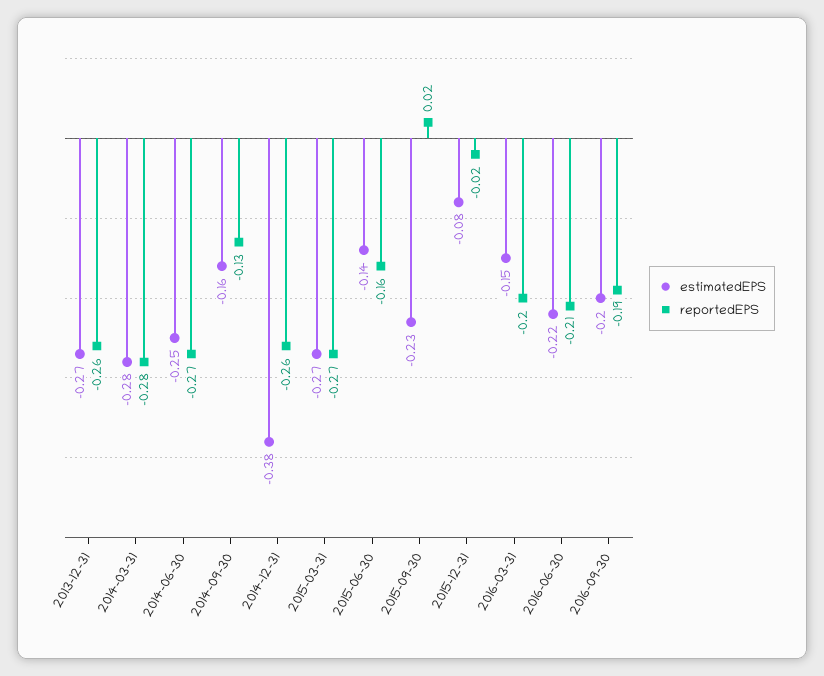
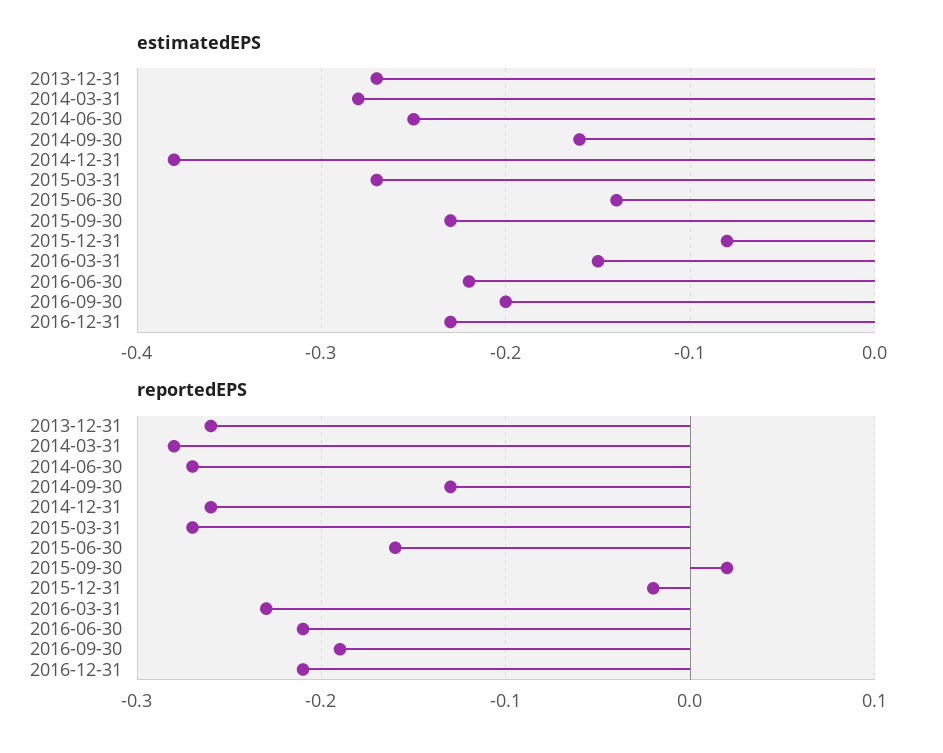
reportedEPS, 2016-03-31: -0.2 -> -0.23
estimatedEPS, 2016-12-31: none -> -0.23
reportedEPS, 2016-12-31: none -> -0.21

